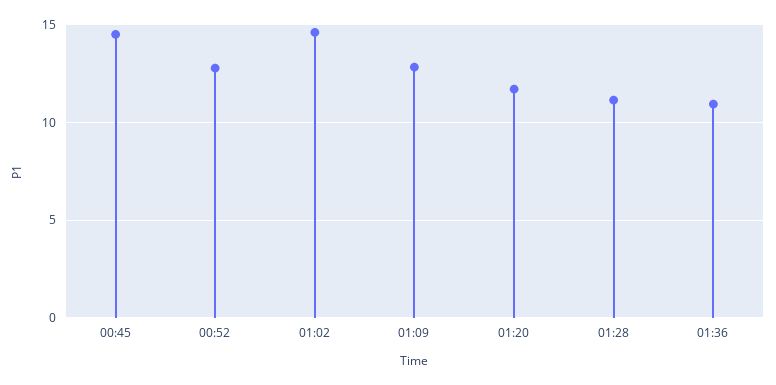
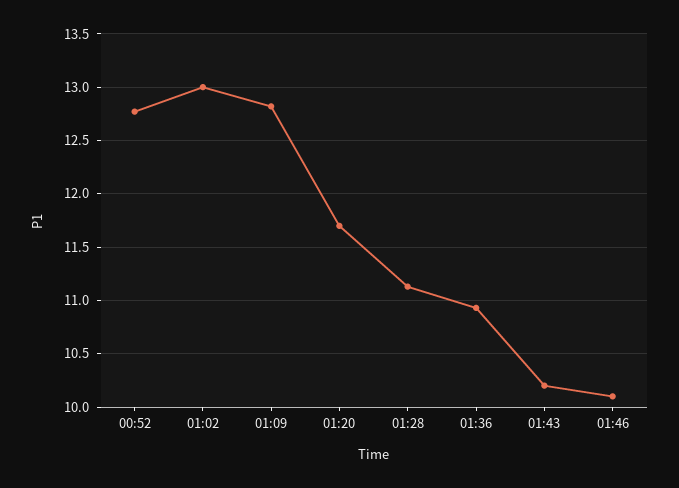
00:45: 14.5 -> none
01:02: 14.5 -> 13
01:43: none -> 10.2
01:46: none -> 10.1

